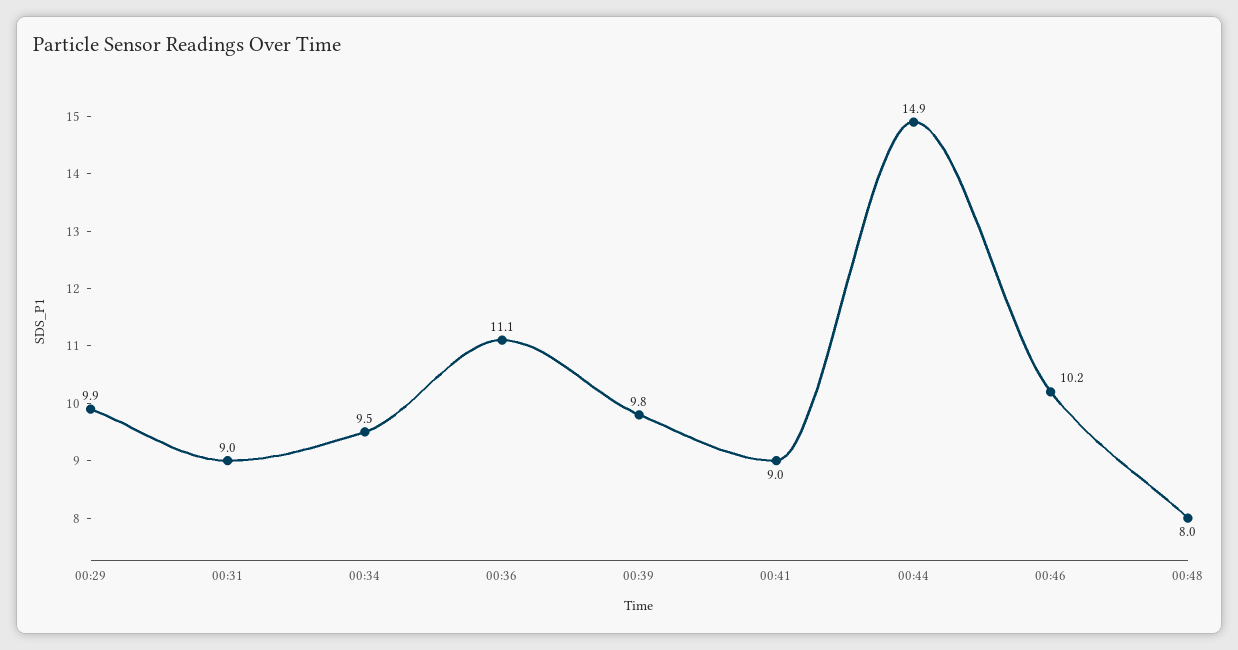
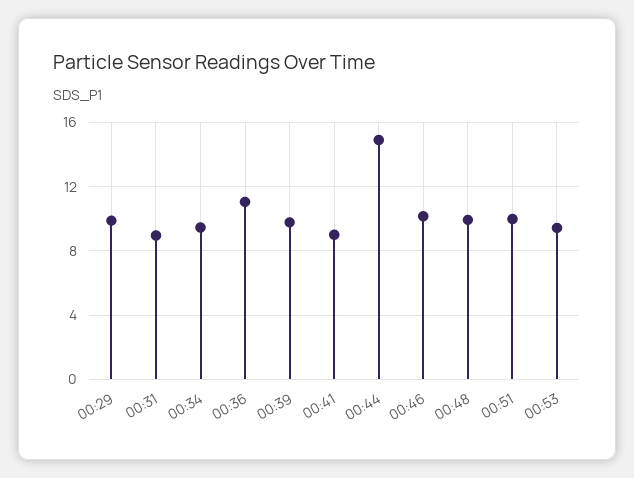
00:48: 8 -> 10
00:51: none -> 10
00:53: none -> 9.5

